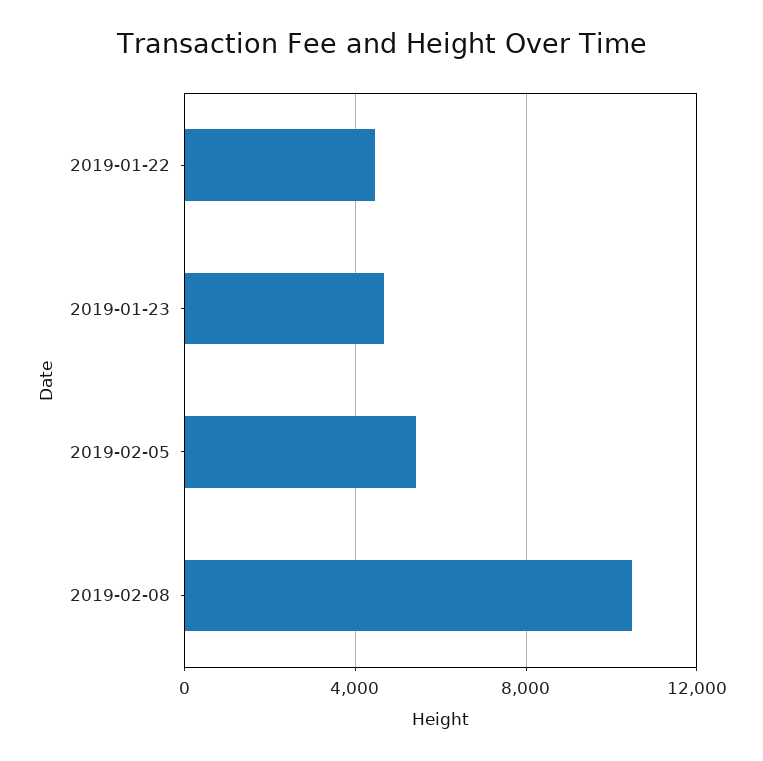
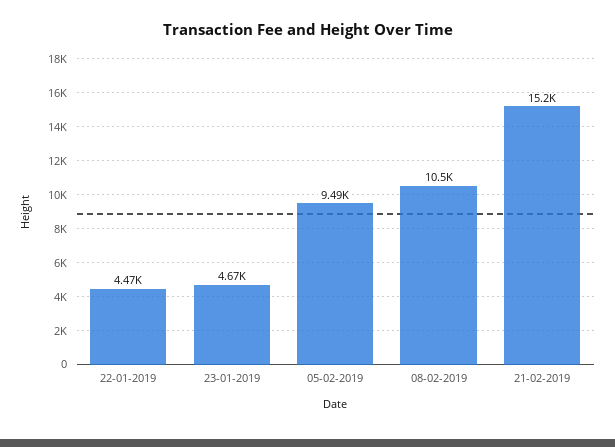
2019-02-05: 5500 -> 9490
21-02-2019: none -> 15200

